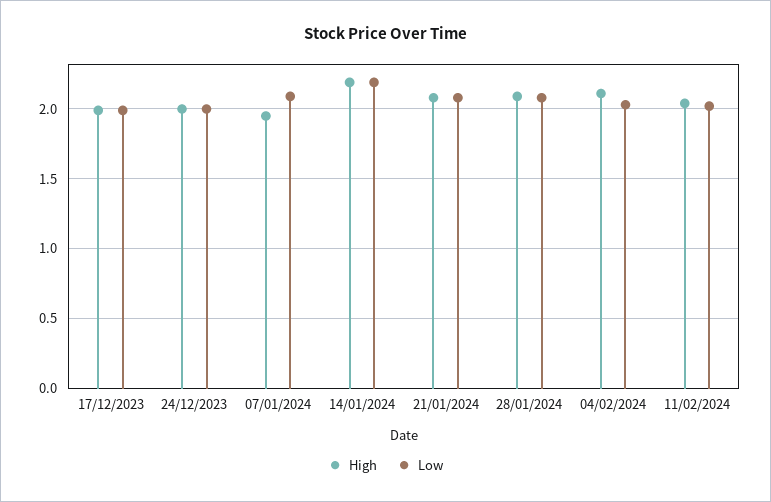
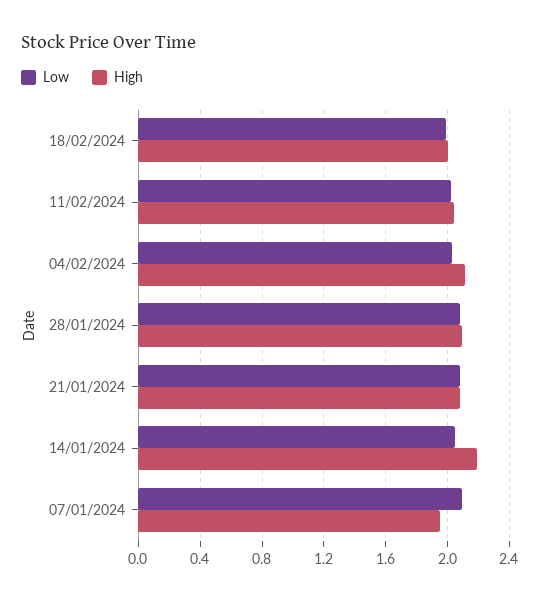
High, 17/12/2023: 2 -> none
Low, 17/12/2023: 2 -> none
High, 24/12/2023: 2 -> none
Low, 24/12/2023: 2 -> none
Low, 14/01/2024: 2.2 -> 2.05
Low, 18/02/2024: none -> 2
High, 18/02/2024: none -> 2

